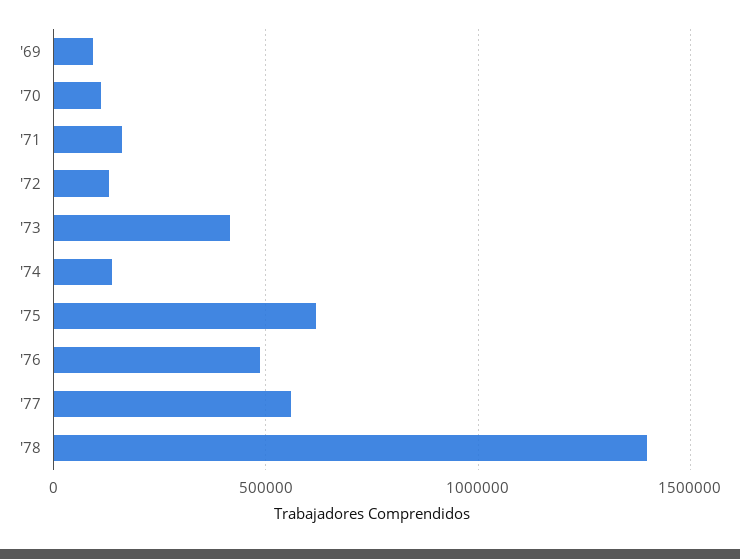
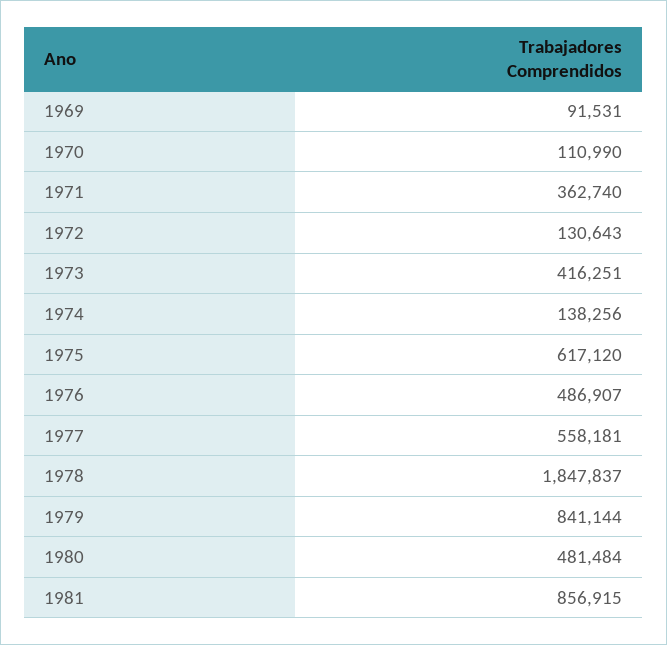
'71: 150000 -> 362740
'78: 1400000 -> 1847837
1979: none -> 841144
1980: none -> 481484
1981: none -> 856915

